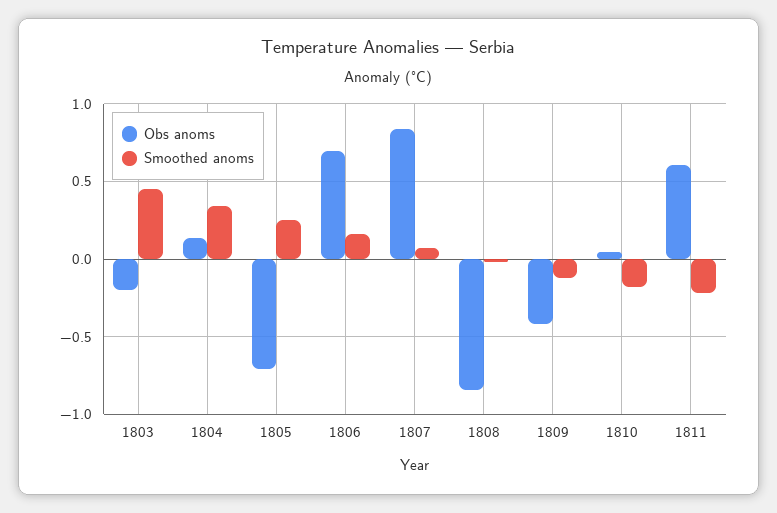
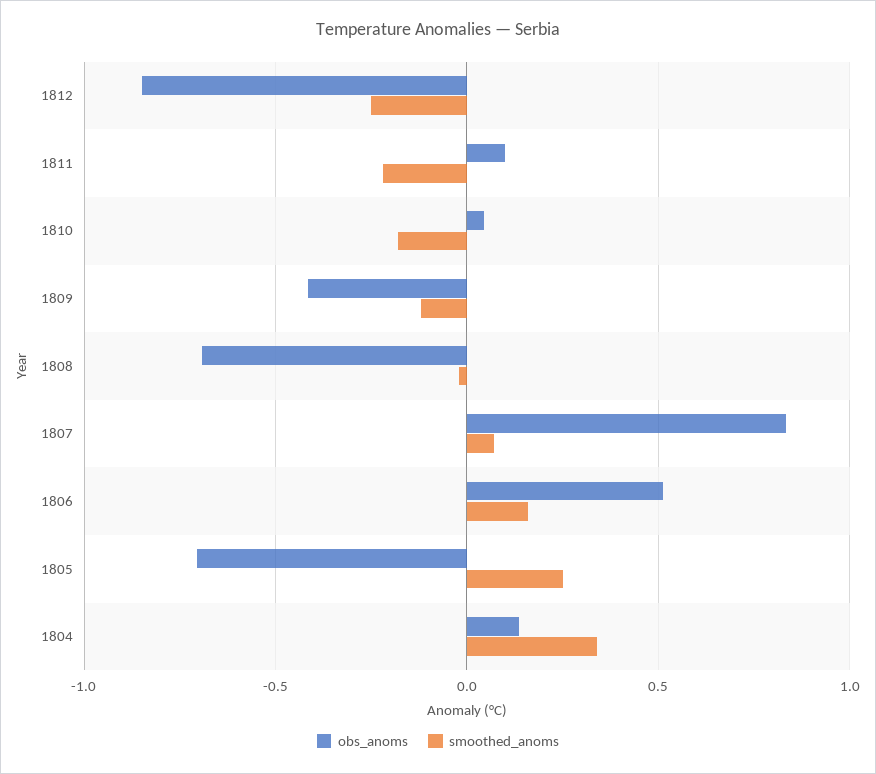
Obs anoms, 1803: -0.2 -> none
Smoothed anoms, 1803: 0.45 -> none
Obs anoms, 1806: 0.7 -> 0.5
Obs anoms, 1808: -0.85 -> -0.7
Obs anoms, 1811: 0.6 -> 0.1
Obs anoms, 1812: none -> -0.85
Smoothed anoms, 1812: none -> -0.25

